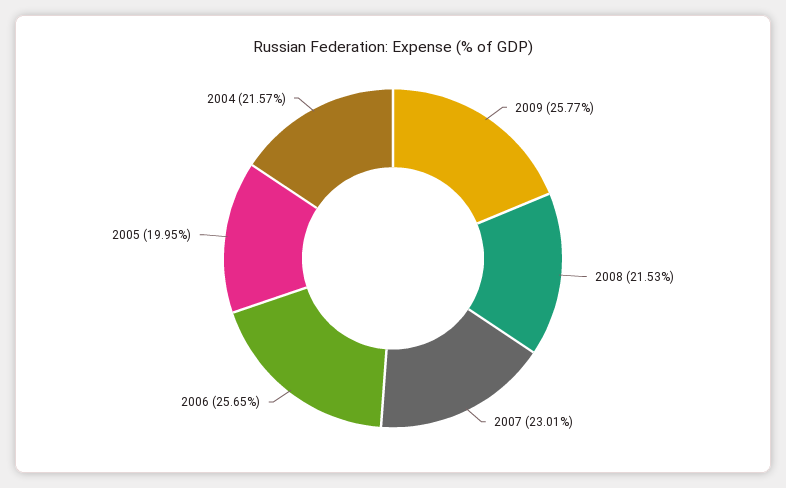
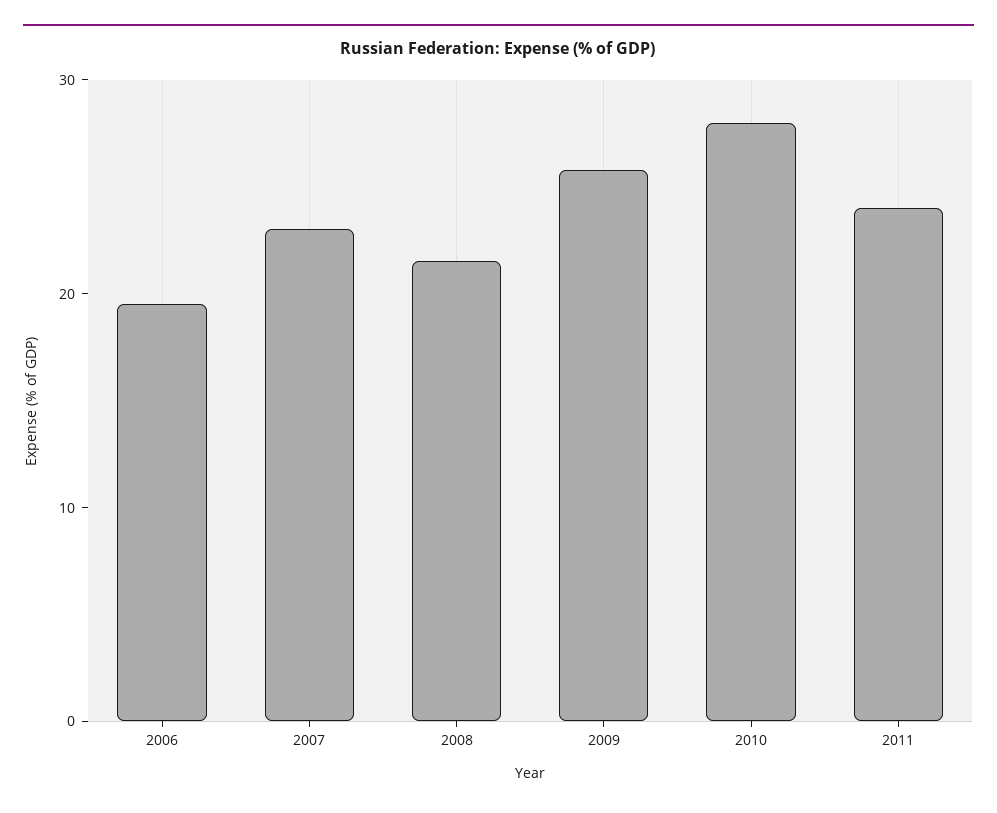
2006: 25.65 -> 20
2005: 19.95 -> none
2004: 21.57 -> none
2010: none -> 28
2011: none -> 24

